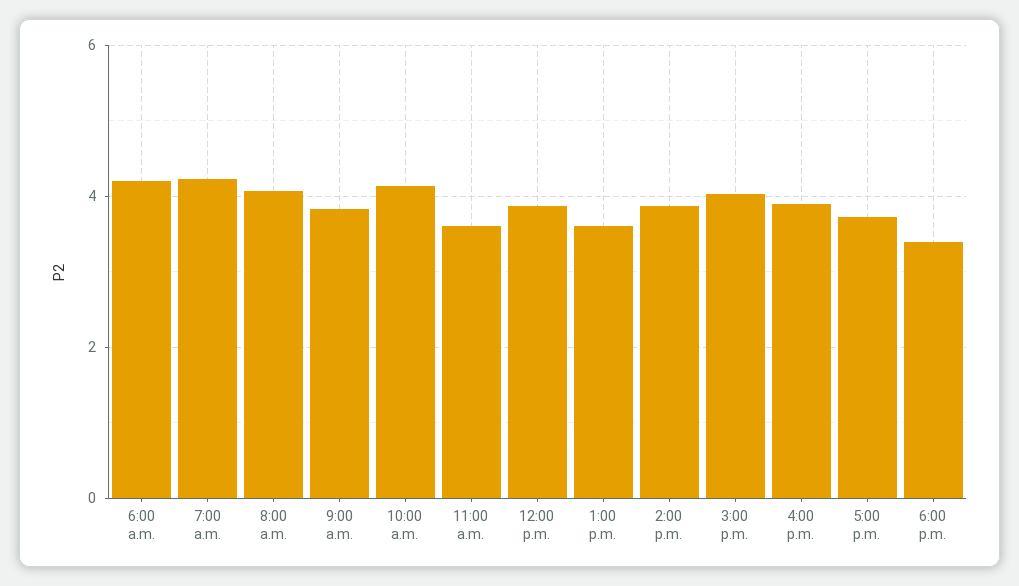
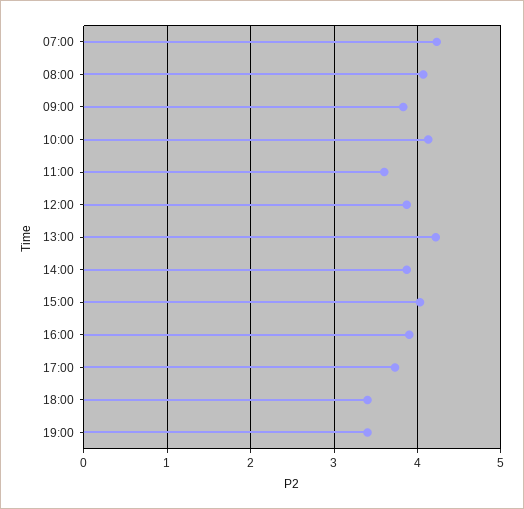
6:00 a.m.: 4.2 -> none
1:00 p.m.: 3.6 -> 4.2
19:00: none -> 3.4

